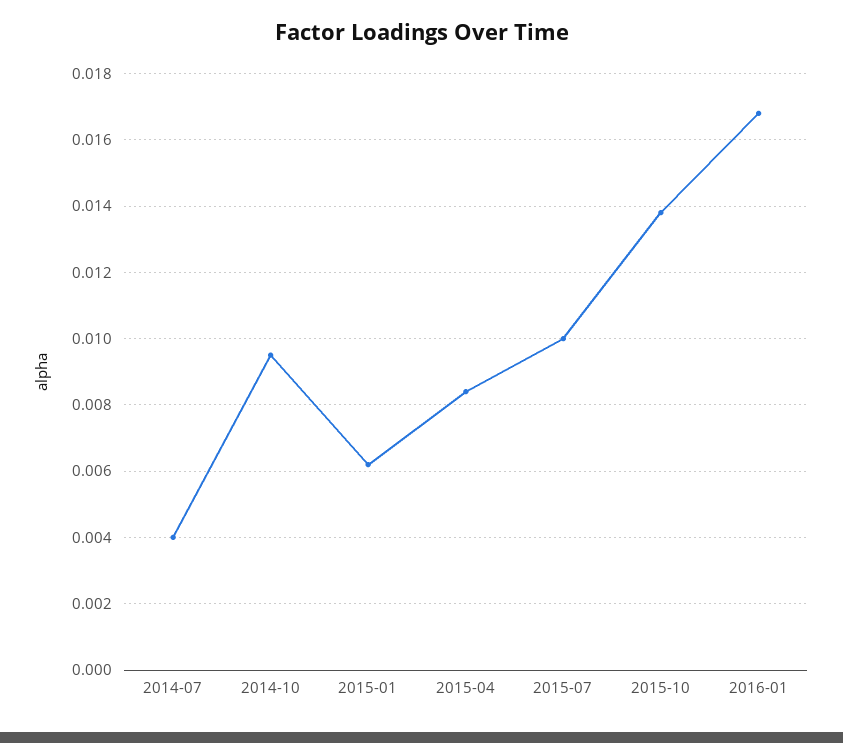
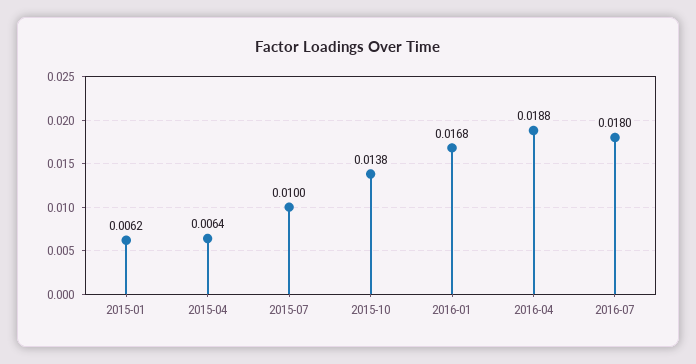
2014-07: 0.004 -> none
2014-10: 0.0095 -> none
2015-04: 0.0085 -> 0.0064
2016-04: none -> 0.0188
2016-07: none -> 0.018

